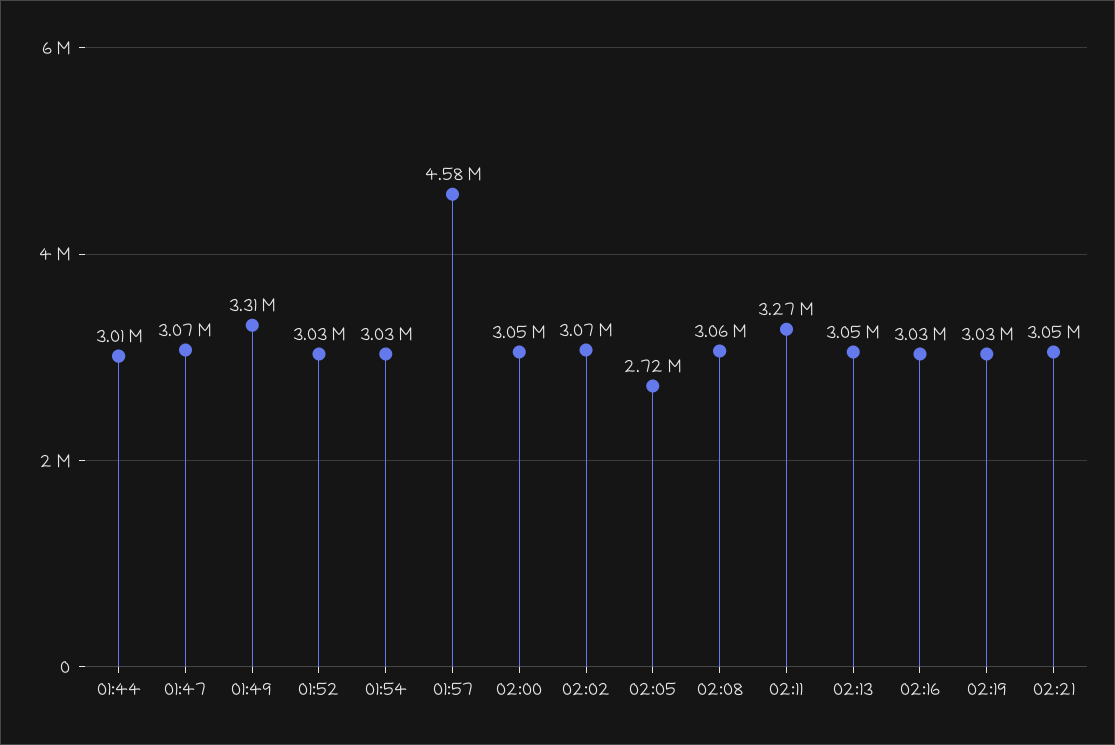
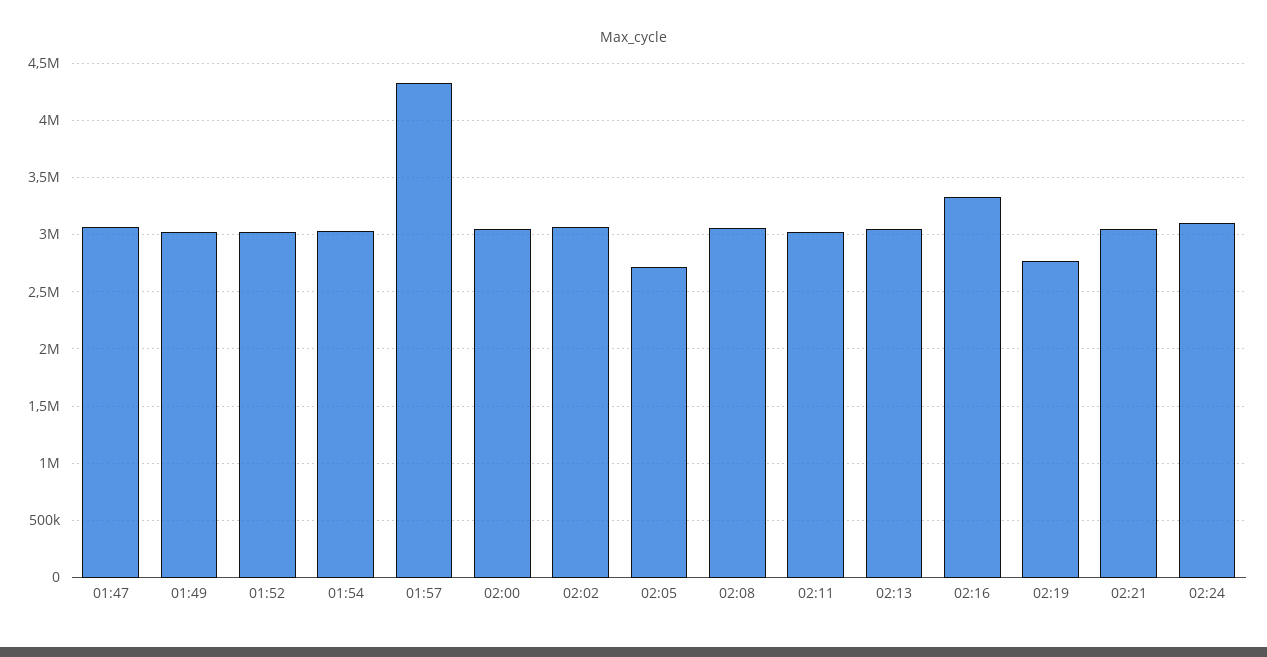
01:44: 3010000 -> none
01:49: 3310000 -> 3000000
01:57: 4580000 -> 4300000
02:11: 3270000 -> 3000000
02:16: 3030000 -> 3300000
02:19: 3030000 -> 2800000
02:24: none -> 3100000

